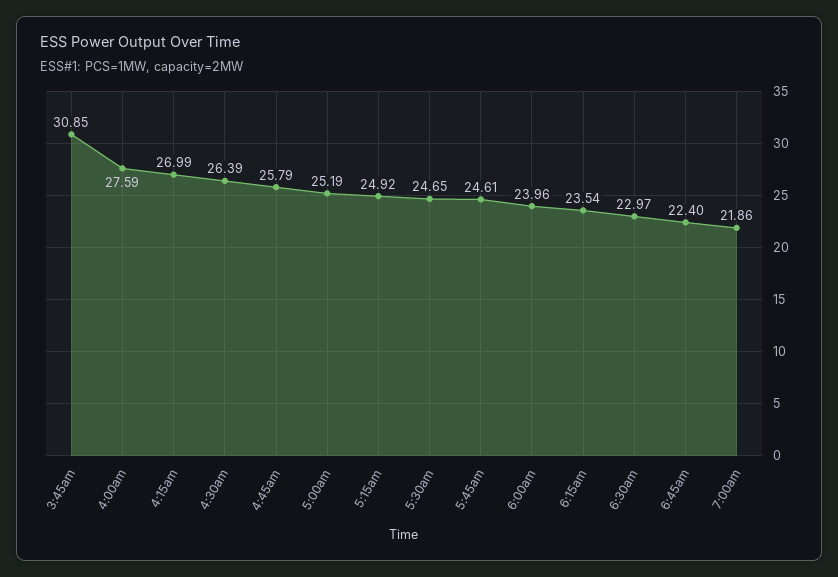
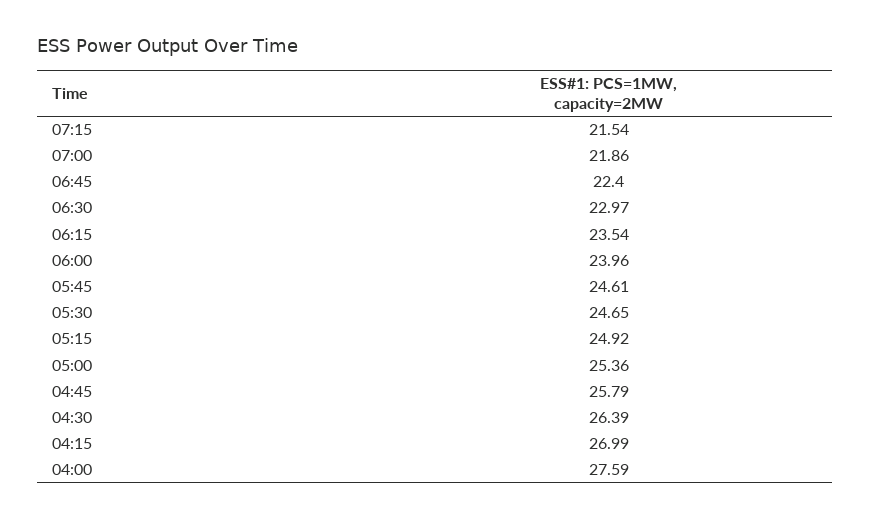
3:45am: 30.85 -> none
5:00am: 25.19 -> 25.36
07:15: none -> 21.54

